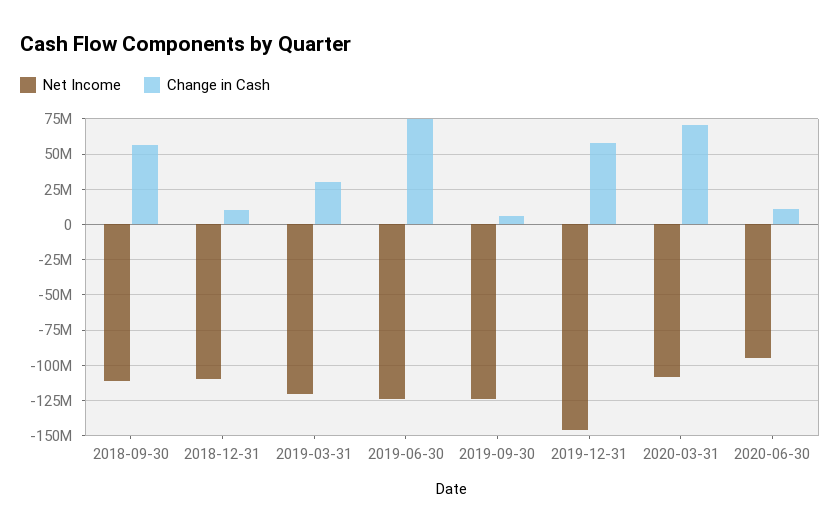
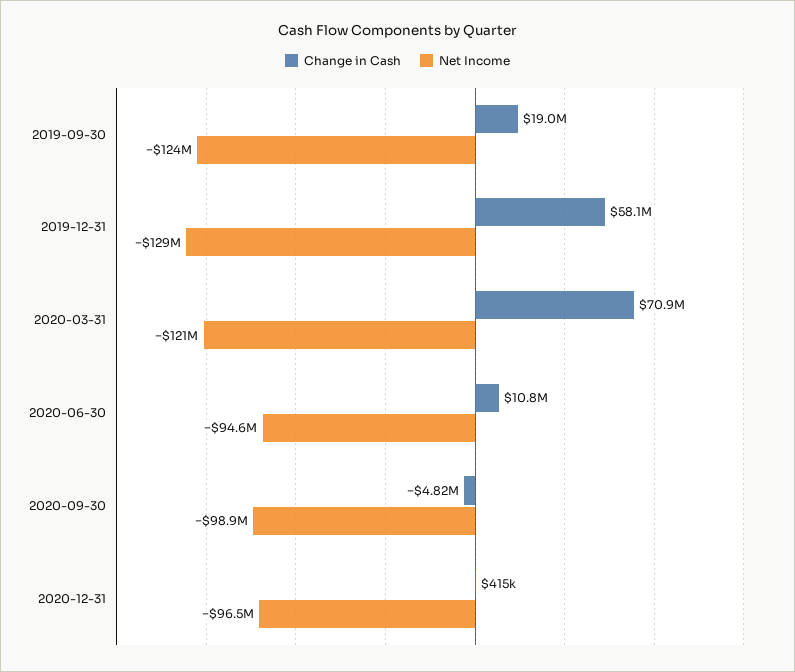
Net Income, 2018-09-30: -110000000 -> none
Change in Cash, 2018-09-30: 55000000 -> none
Net Income, 2018-12-31: -110000000 -> none
Change in Cash, 2018-12-31: 10000000 -> none
Net Income, 2019-03-31: -120000000 -> none
Change in Cash, 2019-03-31: 30000000 -> none
Net Income, 2019-06-30: -125000000 -> none
Change in Cash, 2019-06-30: 75000000 -> none
Change in Cash, 2019-09-30: 5000000 -> 19000000
Net Income, 2019-12-31: -145000000 -> -129000000
Net Income, 2020-03-31: -110000000 -> -121000000
Change in Cash, 2020-09-30: none -> -4820000
Net Income, 2020-09-30: none -> -98900000
Change in Cash, 2020-12-31: none -> 415000
Net Income, 2020-12-31: none -> -96500000

